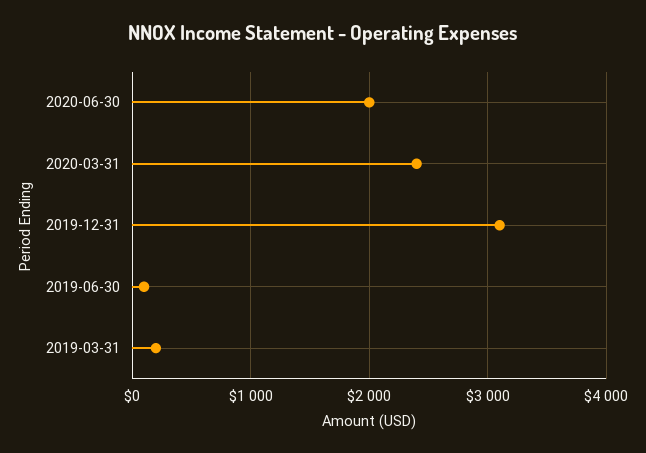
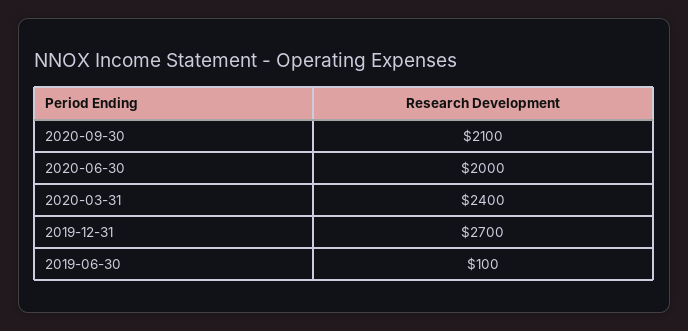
2019-12-31: 3100 -> 2700
2019-03-31: 200 -> none
2020-09-30: none -> 2100

